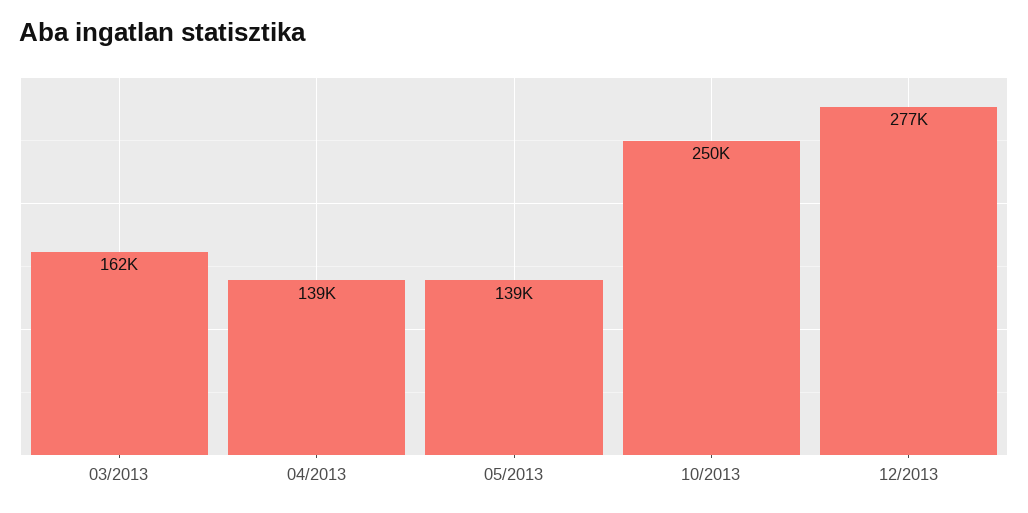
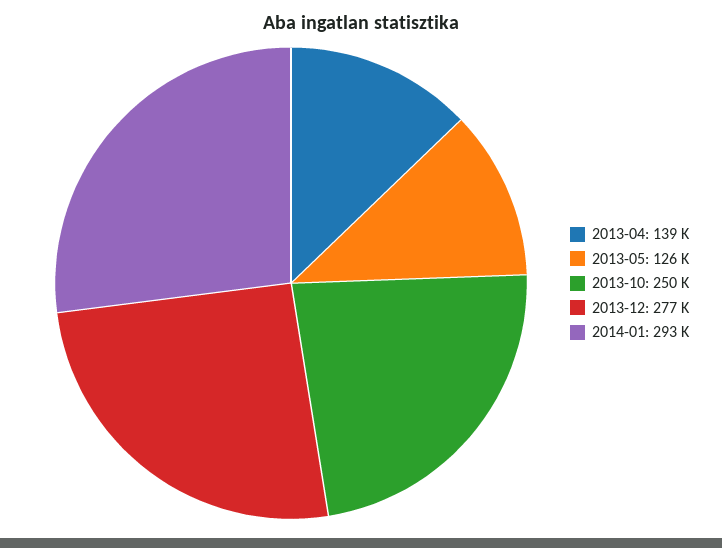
03/2013: 162000 -> none
05/2013: 139000 -> 126000
2014-01: none -> 293000

